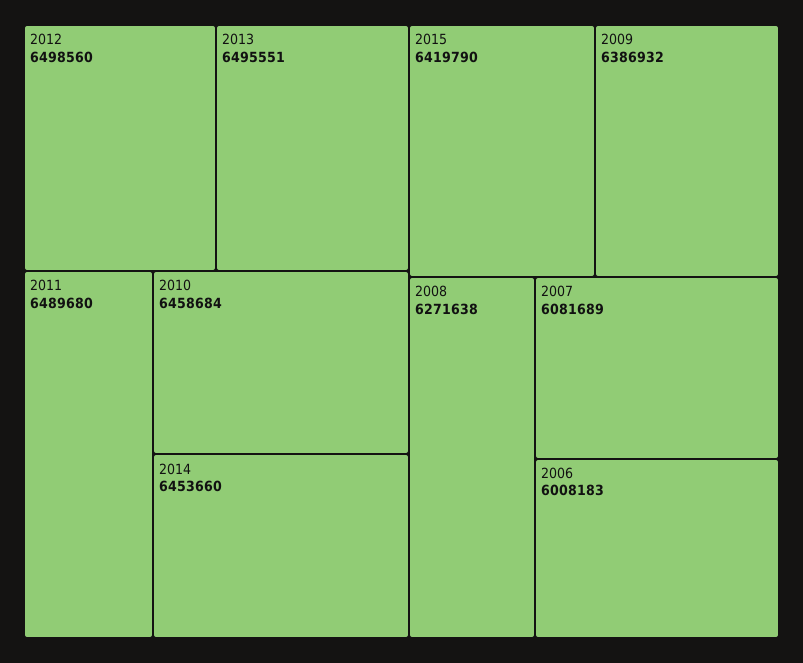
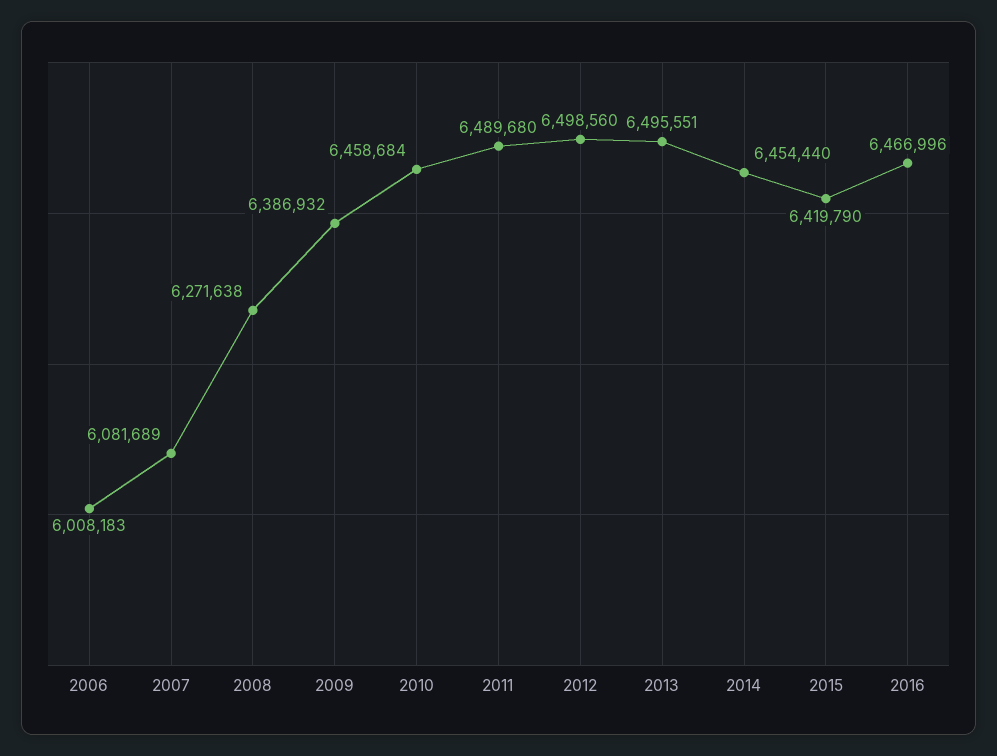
2014: 6453660 -> 6454440
2016: none -> 6466996

